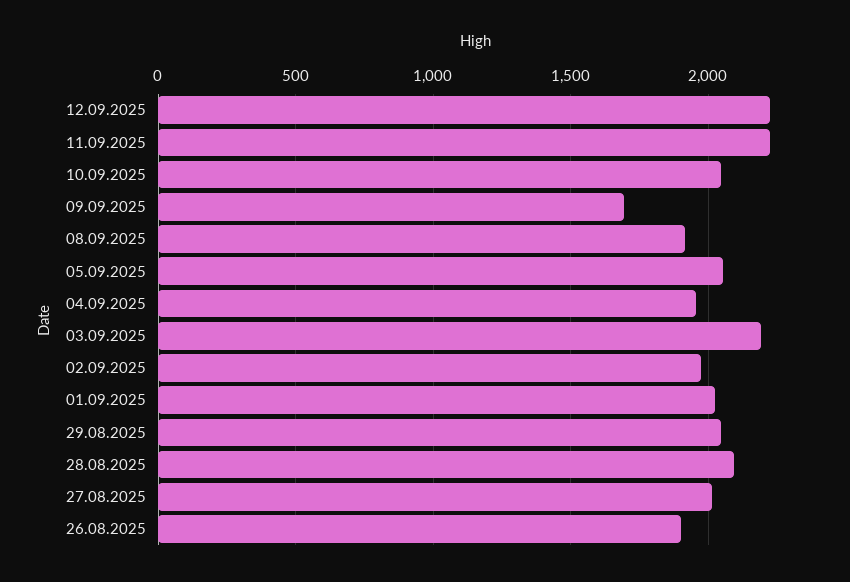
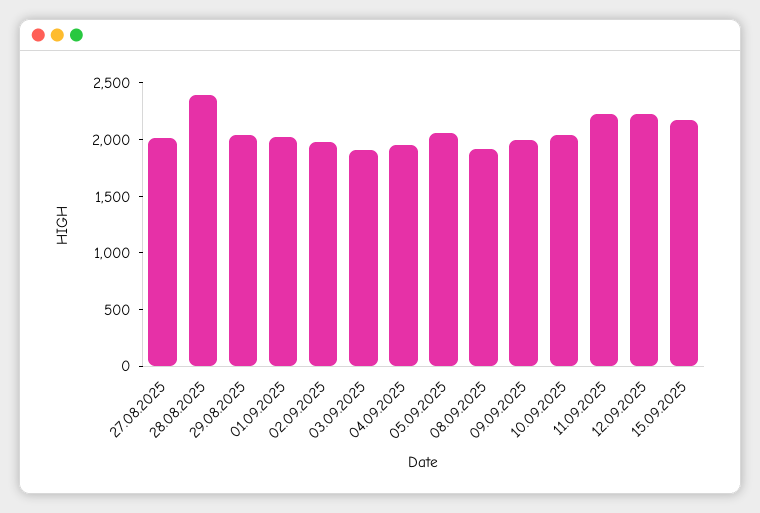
09.09.2025: 1700 -> 2000
03.09.2025: 2200 -> 1900
28.08.2025: 2100 -> 2400
26.08.2025: 1900 -> none
15.09.2025: none -> 2200

